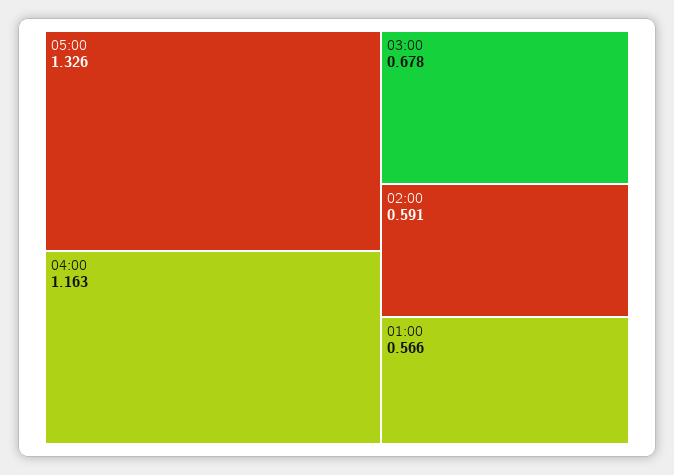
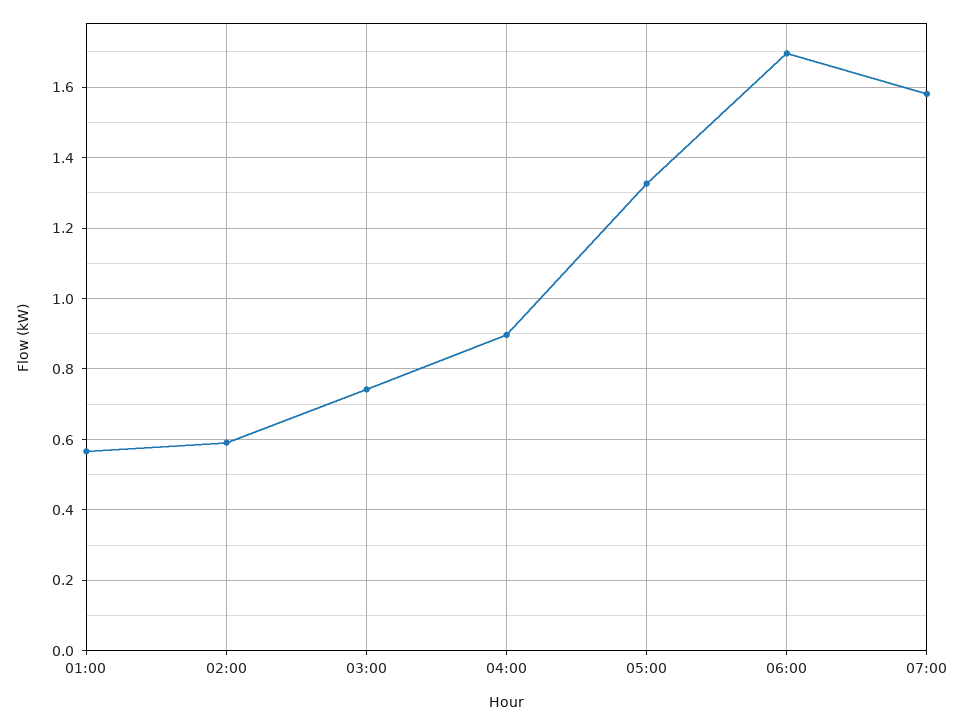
04:00: 1.163 -> 0.9
03:00: 0.678 -> 0.74
06:00: none -> 1.7
07:00: none -> 1.58

